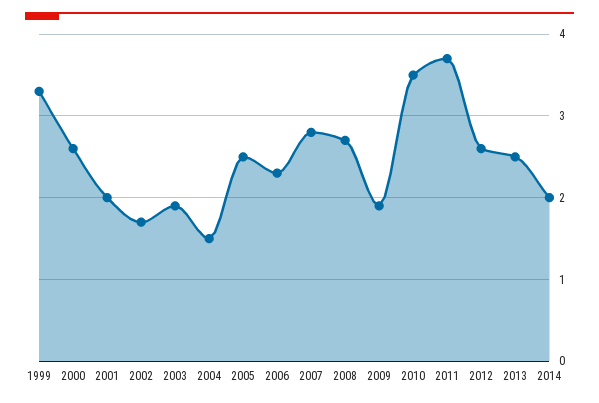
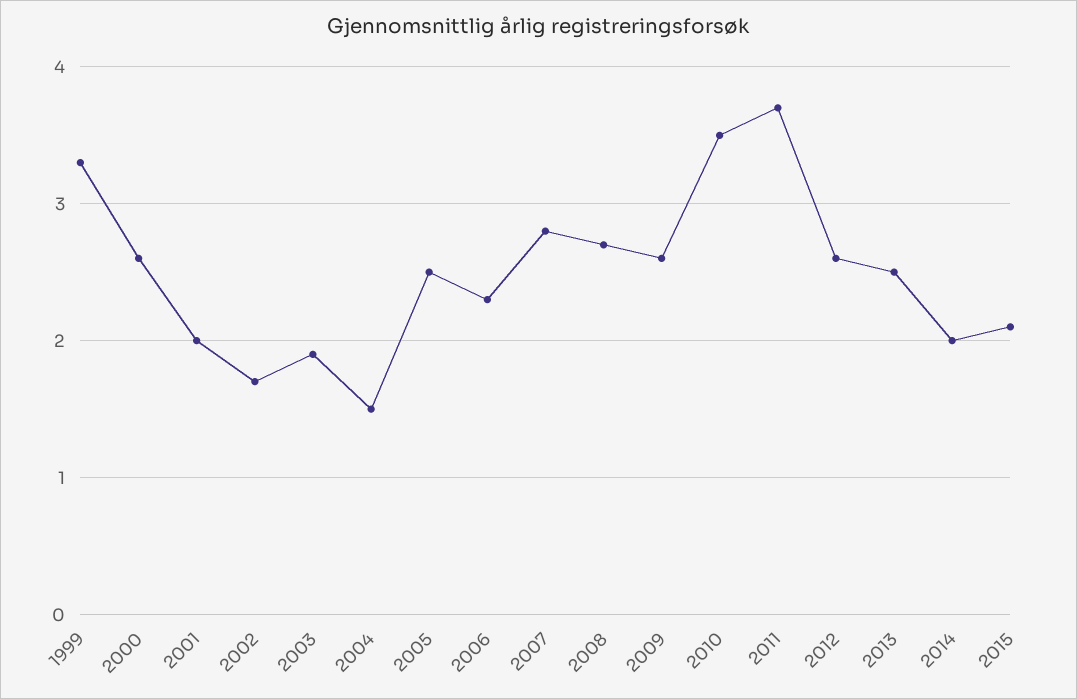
2009: 1.9 -> 2.6
2015: none -> 2.1

